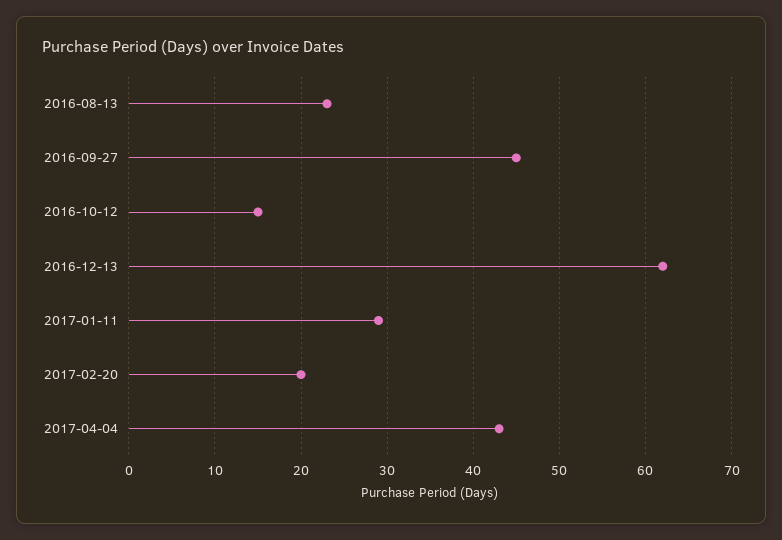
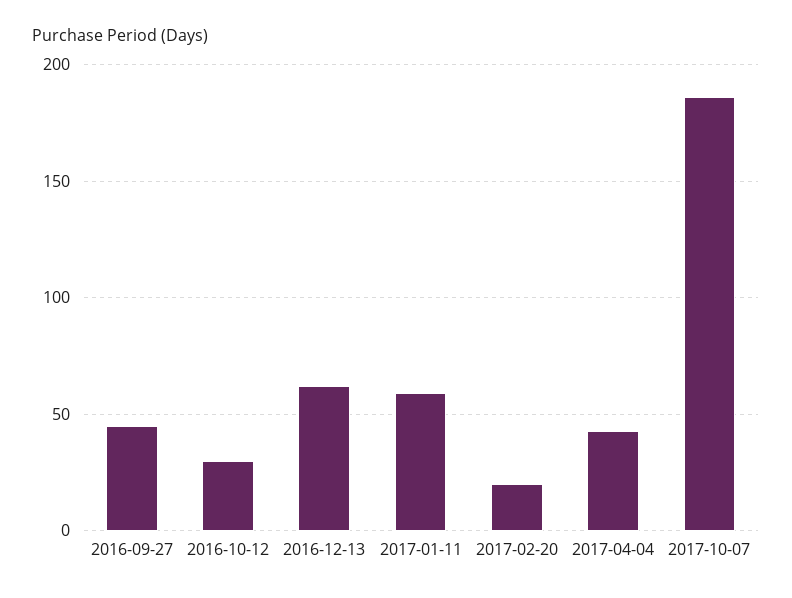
2016-08-13: 23 -> none
2016-10-12: 15 -> 30
2017-01-11: 29 -> 60
2017-10-07: none -> 185

